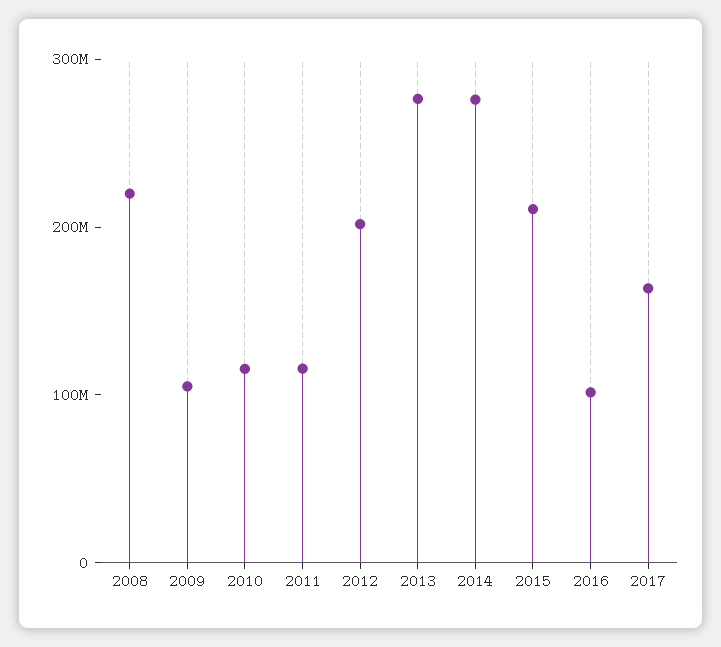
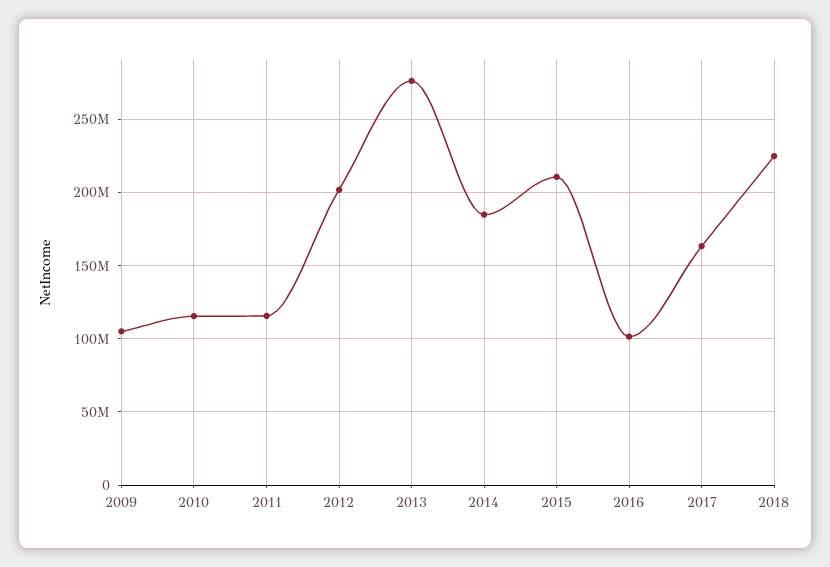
2008: 220000000 -> none
2014: 280000000 -> 185000000
2018: none -> 225000000

